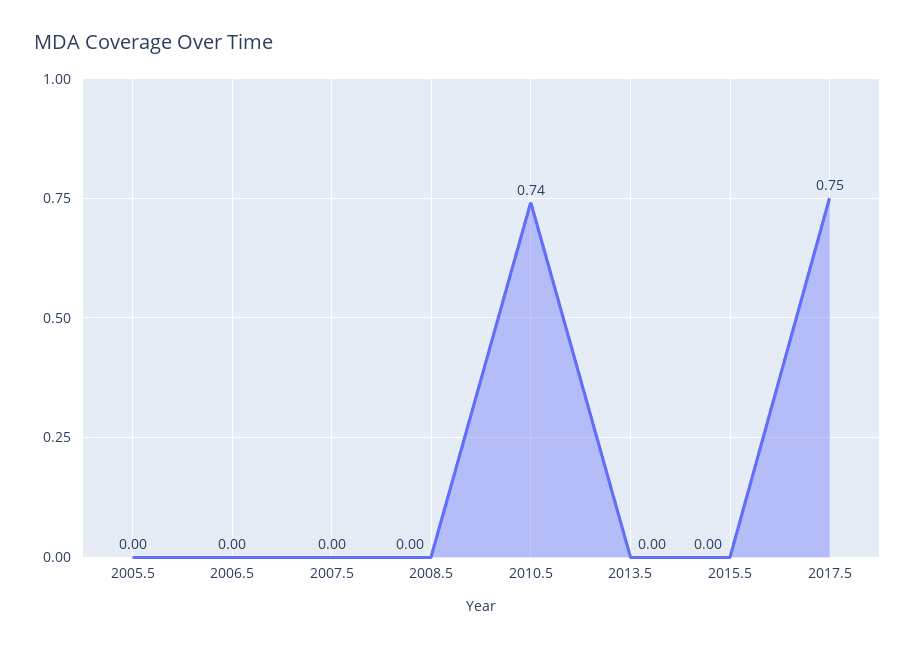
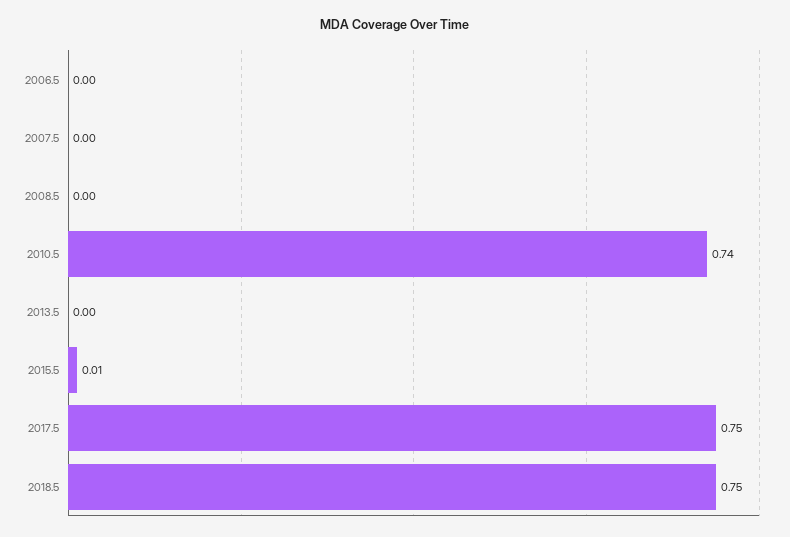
2005.5: 0 -> none
2015.5: 0 -> 0.01
2018.5: none -> 0.75

